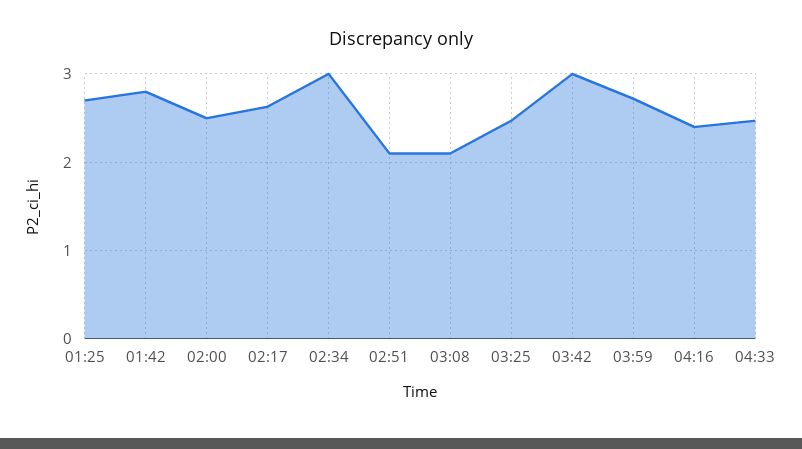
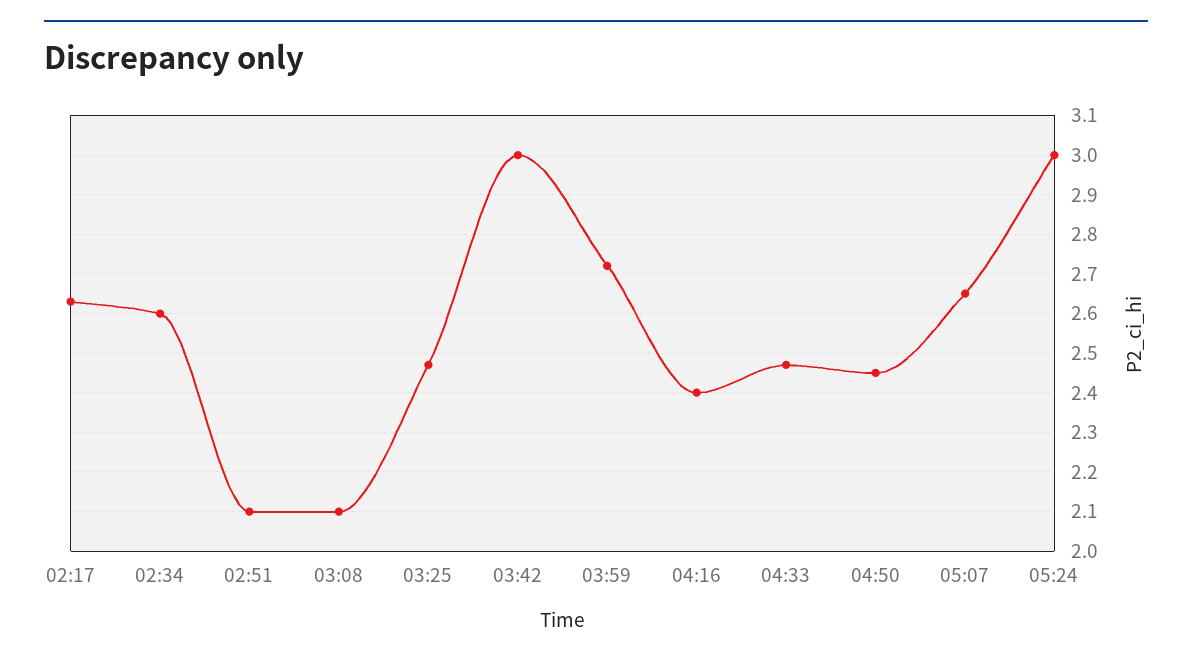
01:25: 2.7 -> none
01:42: 2.8 -> none
02:00: 2.5 -> none
02:34: 3 -> 2.6
04:50: none -> 2.45
05:07: none -> 2.65
05:24: none -> 3

